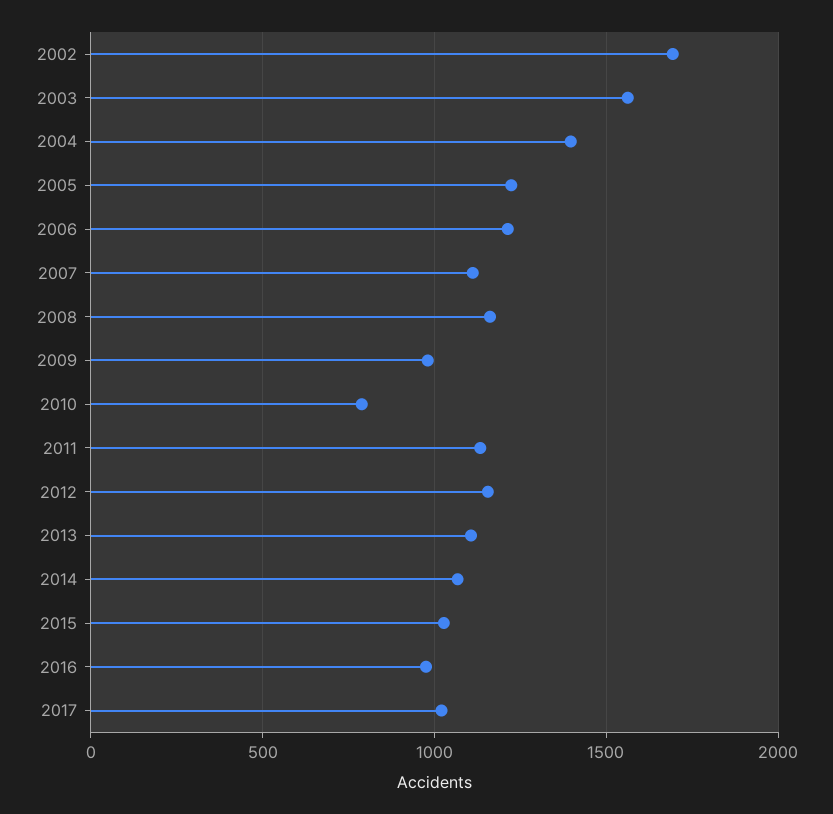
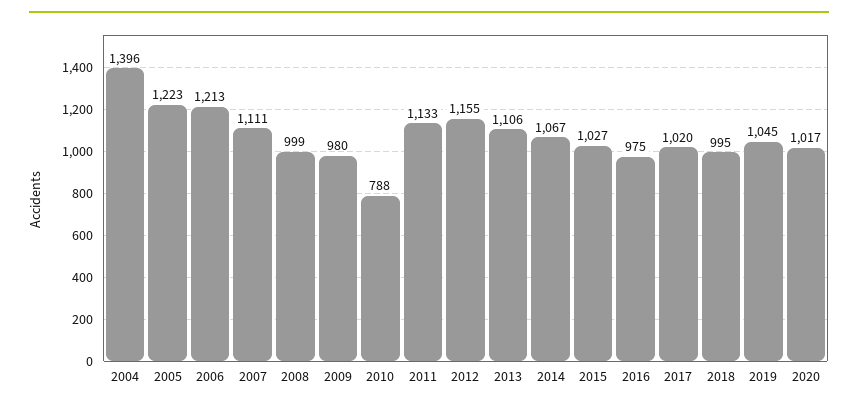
2002: 1700 -> none
2003: 1550 -> none
2008: 1150 -> 999
2018: none -> 995
2019: none -> 1045
2020: none -> 1017

